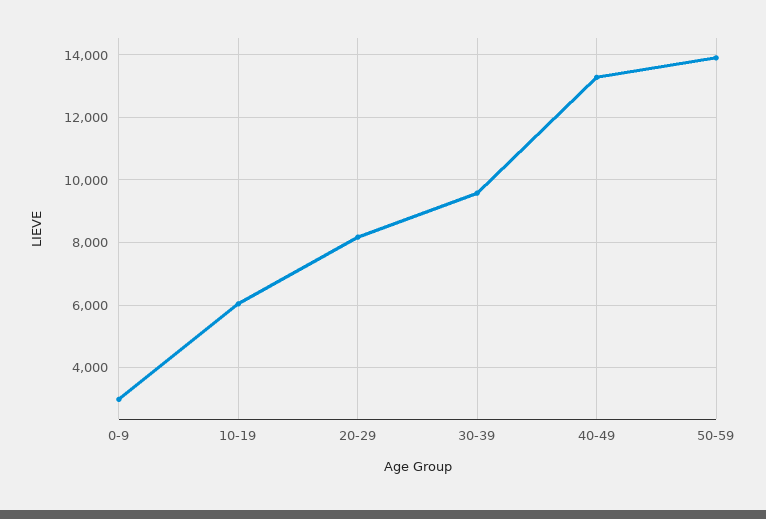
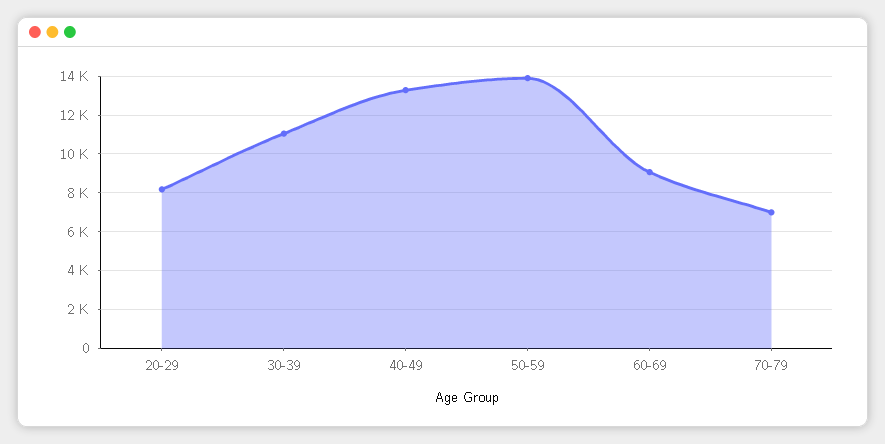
0-9: 3000 -> none
10-19: 6000 -> none
30-39: 9600 -> 11000
60-69: none -> 9000
70-79: none -> 7000

